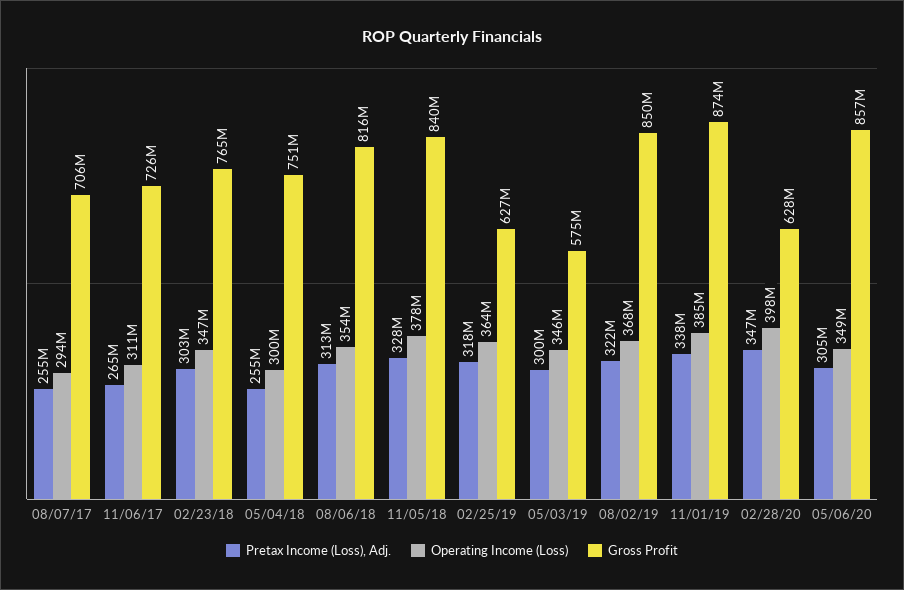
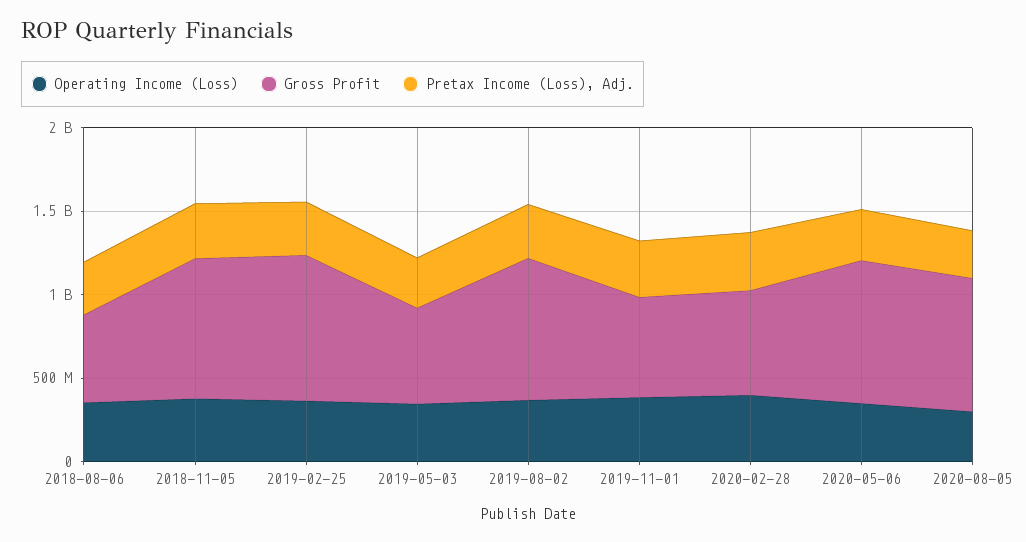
Pretax Income (Loss), Adj., 08/07/17: 255000000 -> none
Operating Income (Loss), 08/07/17: 294000000 -> none
Gross Profit, 08/07/17: 706000000 -> none
Pretax Income (Loss), Adj., 11/06/17: 265000000 -> none
Operating Income (Loss), 11/06/17: 311000000 -> none
Gross Profit, 11/06/17: 726000000 -> none
Pretax Income (Loss), Adj., 02/23/18: 303000000 -> none
Operating Income (Loss), 02/23/18: 347000000 -> none
Gross Profit, 02/23/18: 765000000 -> none
Pretax Income (Loss), Adj., 05/04/18: 255000000 -> none
Operating Income (Loss), 05/04/18: 300000000 -> none
Gross Profit, 05/04/18: 751000000 -> none
Gross Profit, 08/06/18: 816000000 -> 500000000
Gross Profit, 02/25/19: 627000000 -> 900000000
Gross Profit, 11/01/19: 874000000 -> 600000000
Operating Income (Loss), 2020-08-05: none -> 300000000
Gross Profit, 2020-08-05: none -> 800000000
Pretax Income (Loss), Adj., 2020-08-05: none -> 300000000

